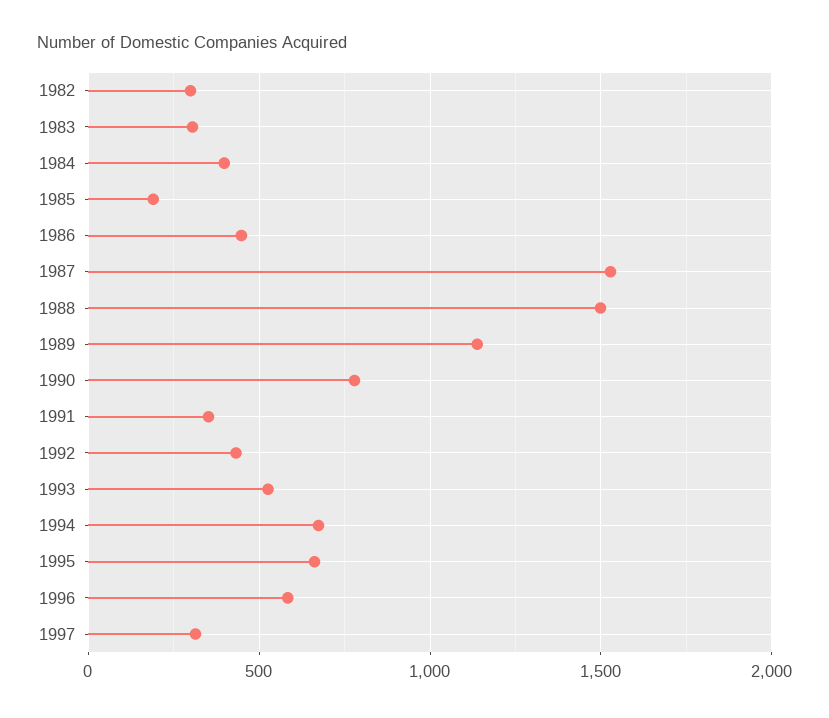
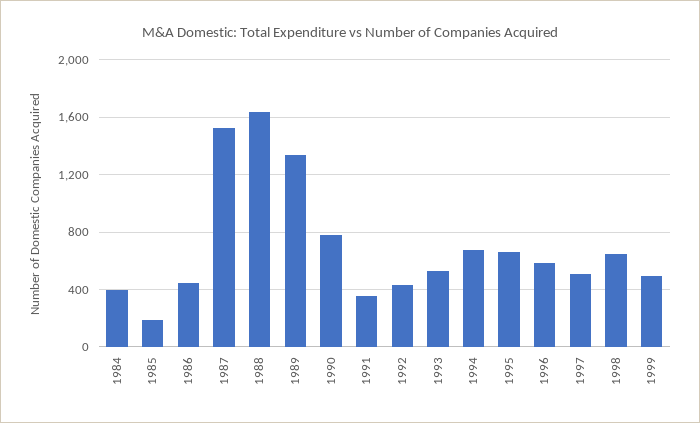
1982: 300 -> none
1983: 300 -> none
1988: 1500 -> 1650
1989: 1150 -> 1350
1997: 300 -> 500
1998: none -> 650
1999: none -> 500

